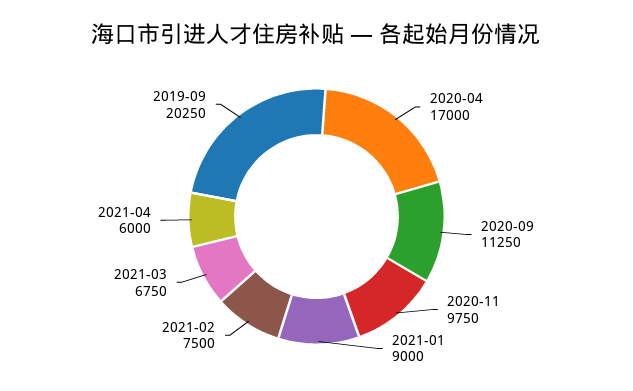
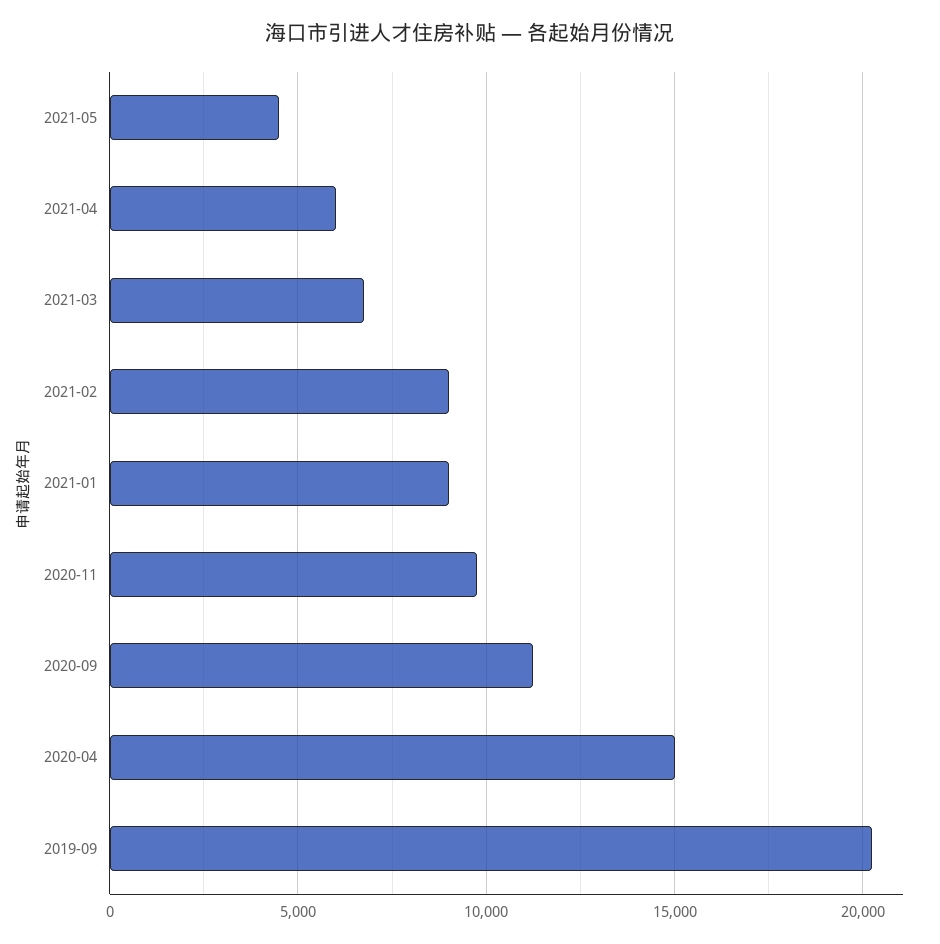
2020-04: 17000 -> 15000
2021-02: 7500 -> 9000
2021-05: none -> 4500

